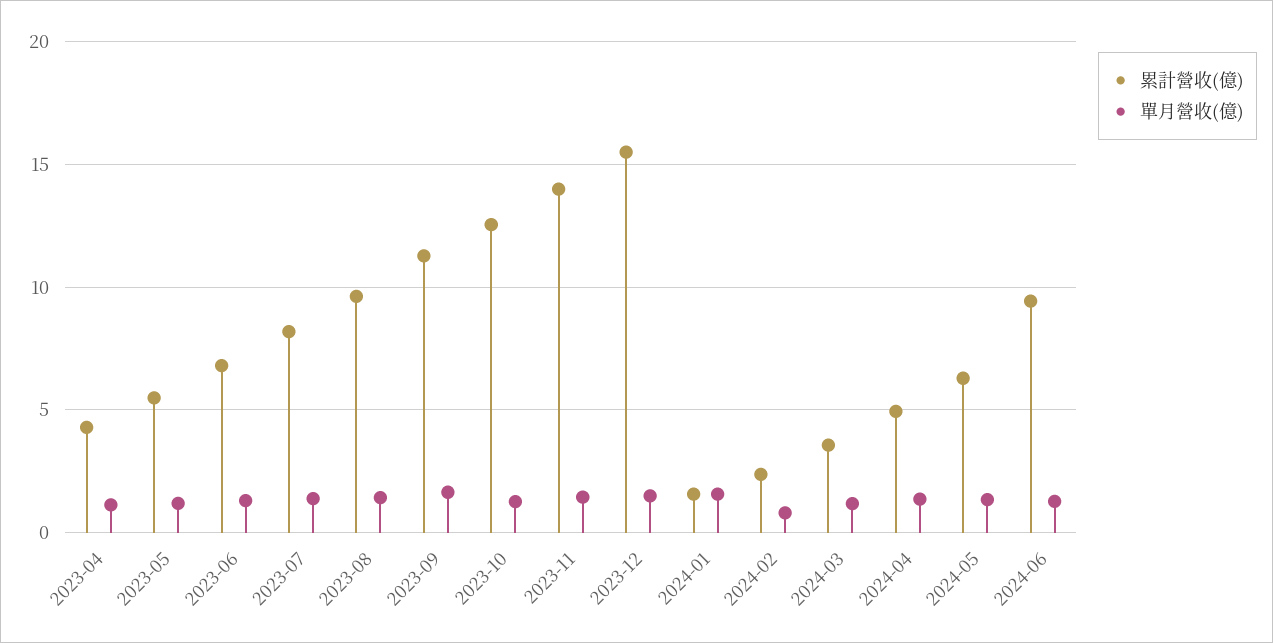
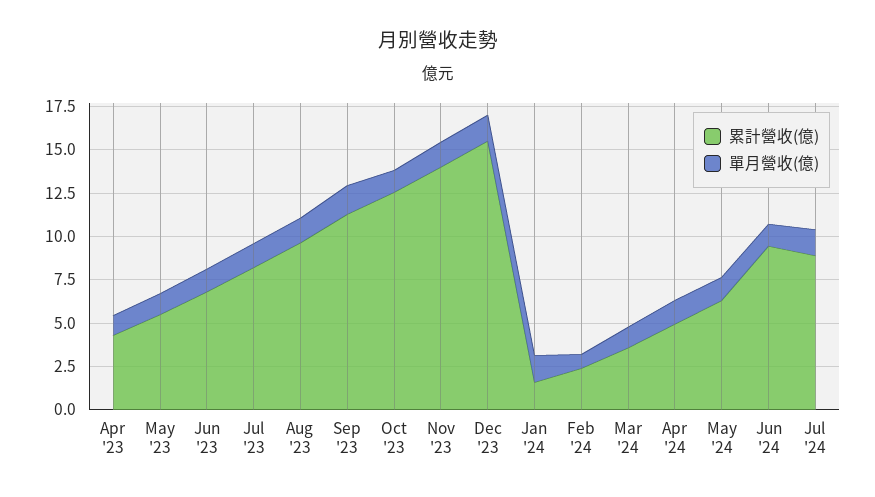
累計營收(億), Jul '24: none -> 9
單月營收(億), Jul '24: none -> 1.5

